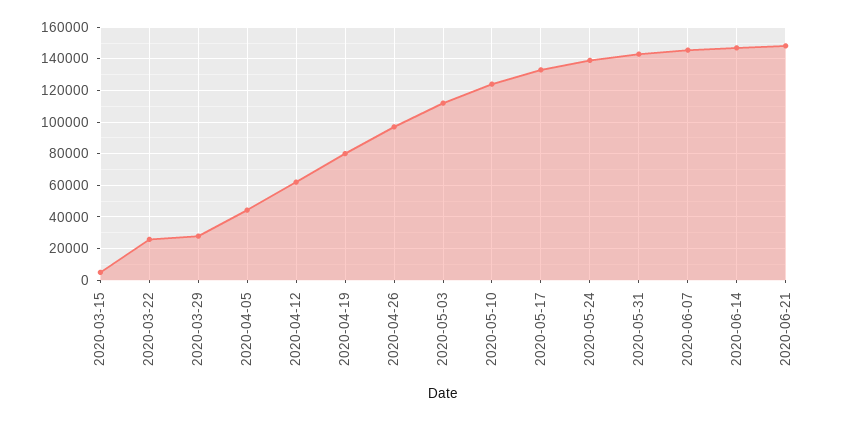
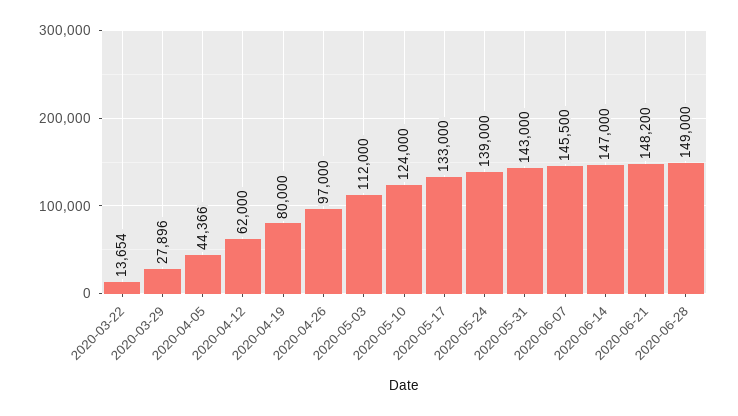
2020-03-15: 5000 -> none
2020-03-22: 25000 -> 13654
2020-06-28: none -> 149000

